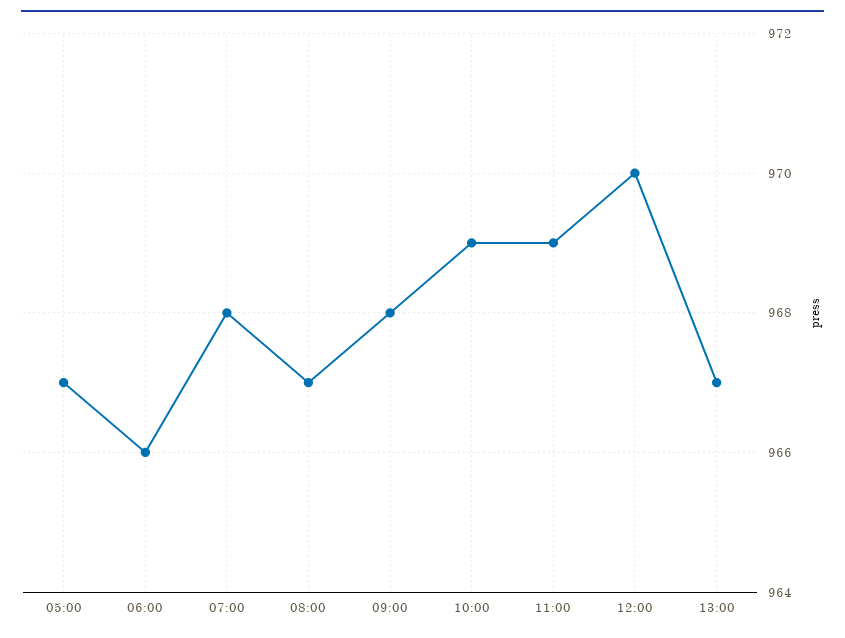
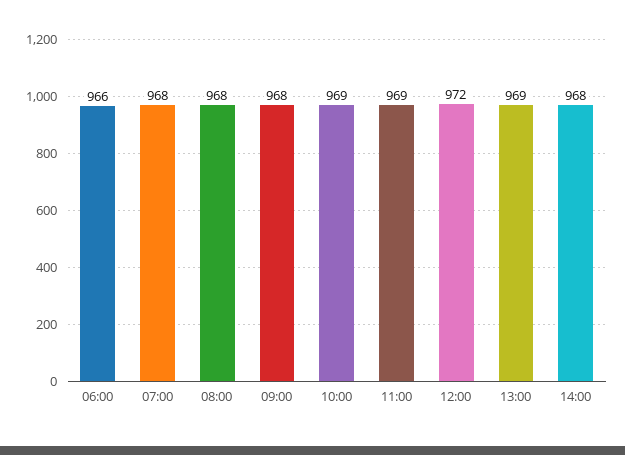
05:00: 967 -> none
08:00: 967 -> 968
12:00: 970 -> 972
13:00: 967 -> 969
14:00: none -> 968

